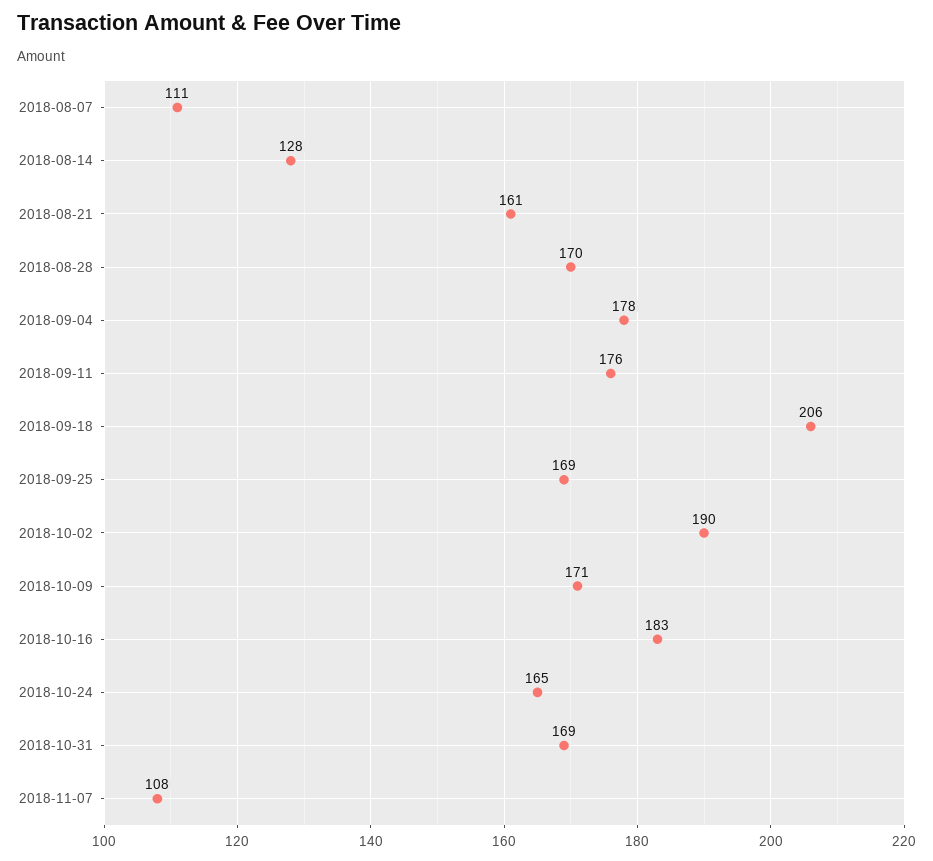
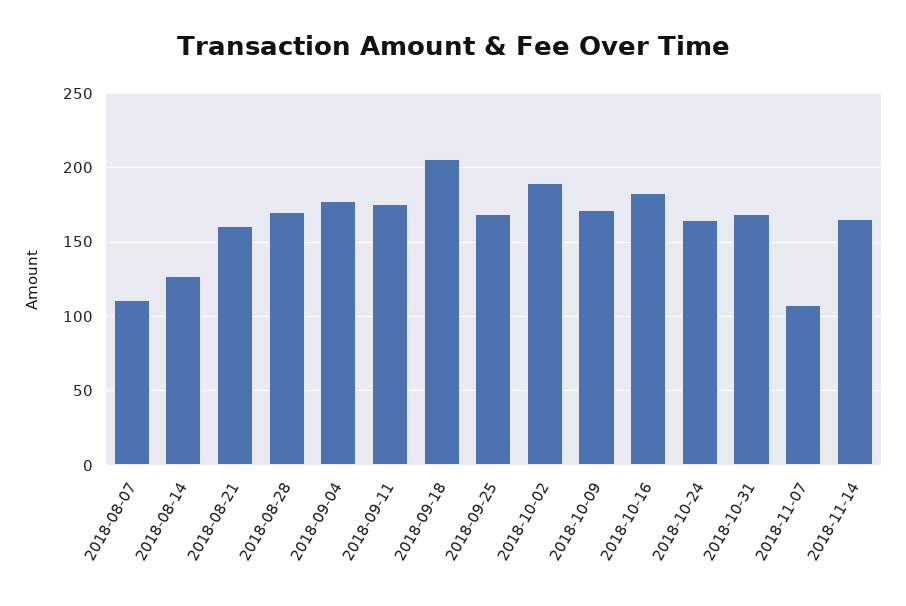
2018-11-14: none -> 165

